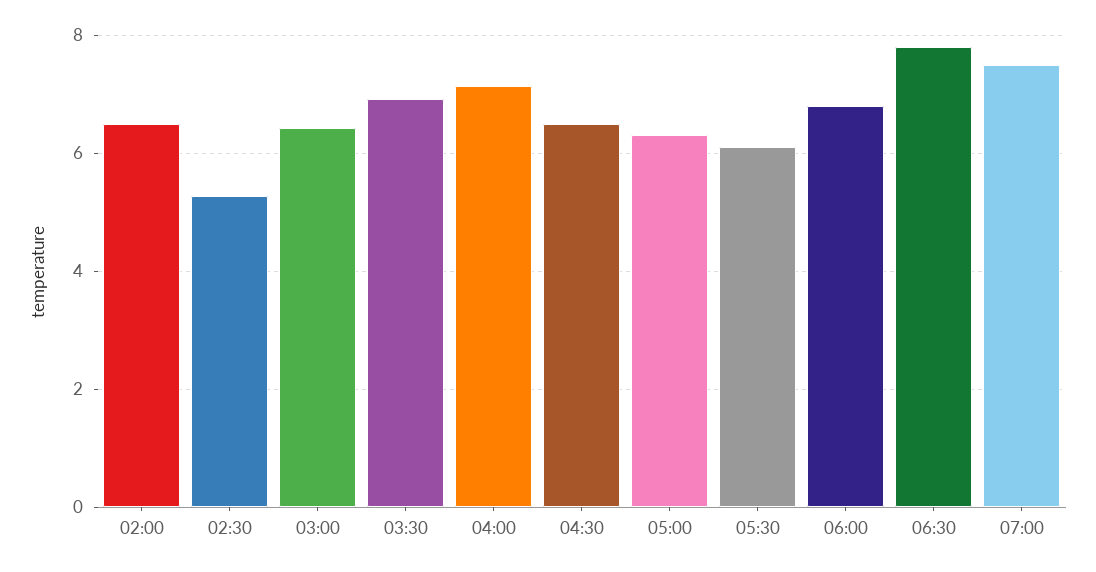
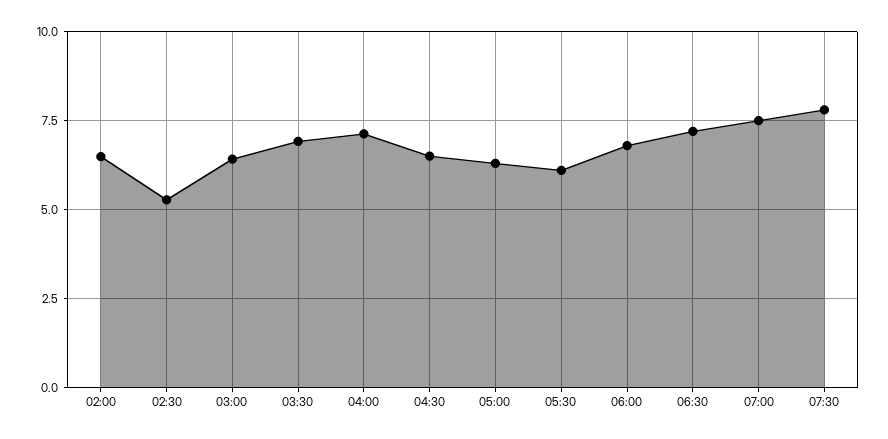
06:30: 7.8 -> 7.25
07:30: none -> 7.75

